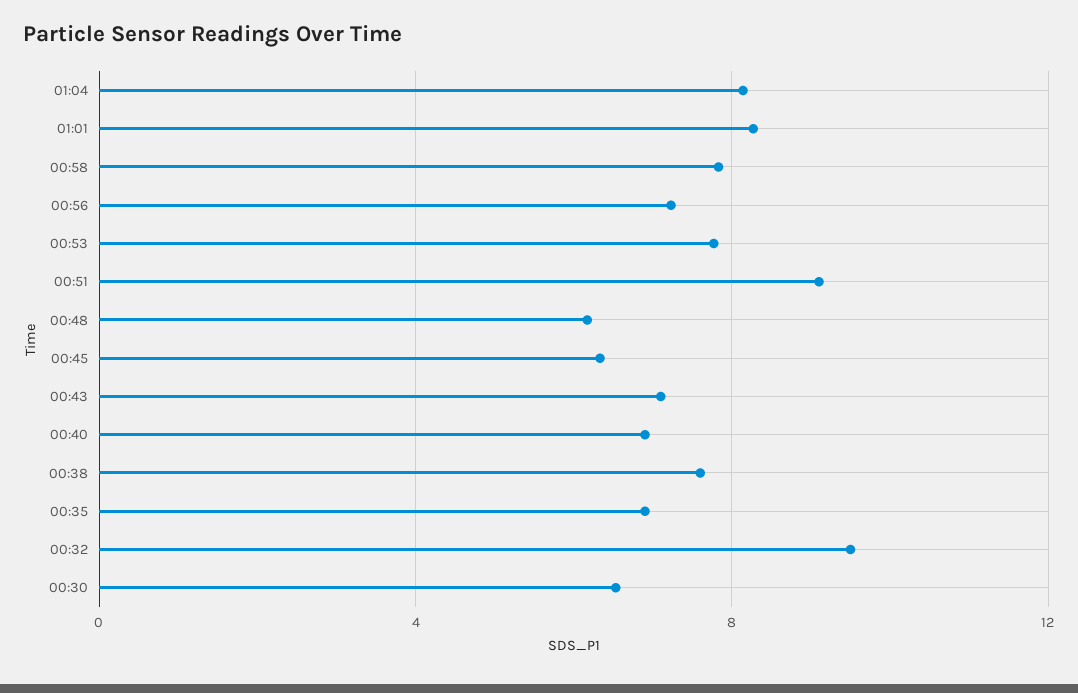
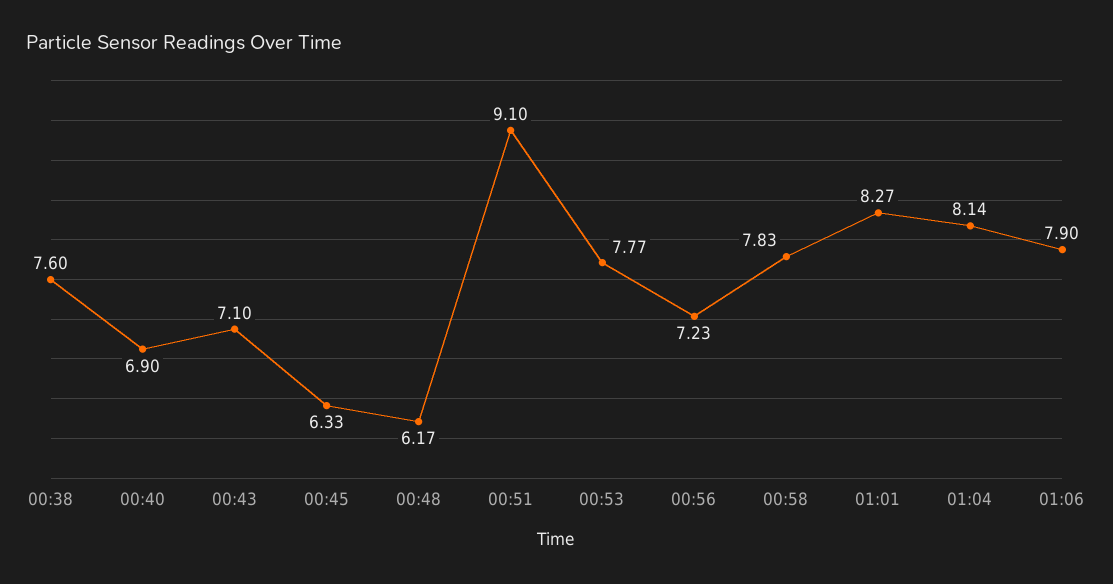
00:35: 7 -> none
00:32: 9.5 -> none
00:30: 6.5 -> none
01:06: none -> 7.9

